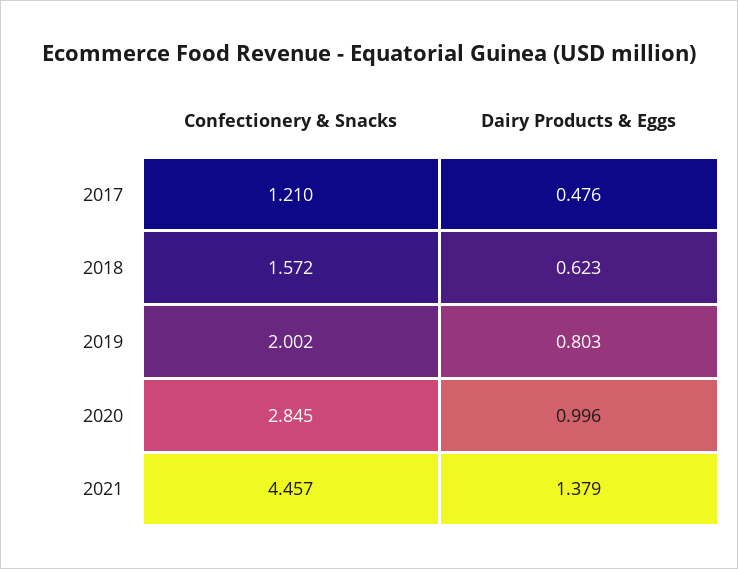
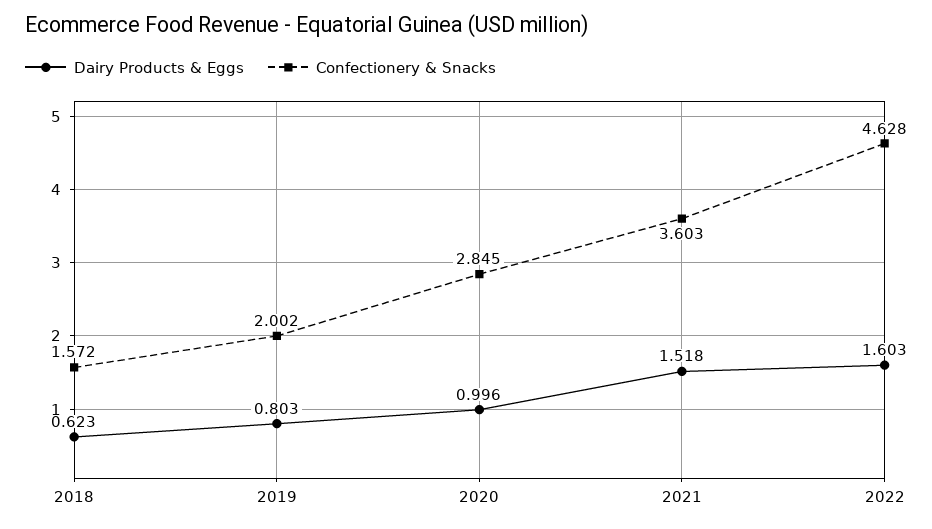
Confectionery & Snacks, 2017: 1.21 -> none
Dairy Products & Eggs, 2017: 0.476 -> none
Confectionery & Snacks, 2021: 4.457 -> 3.603
Dairy Products & Eggs, 2021: 1.379 -> 1.518
Dairy Products & Eggs, 2022: none -> 1.603
Confectionery & Snacks, 2022: none -> 4.628

